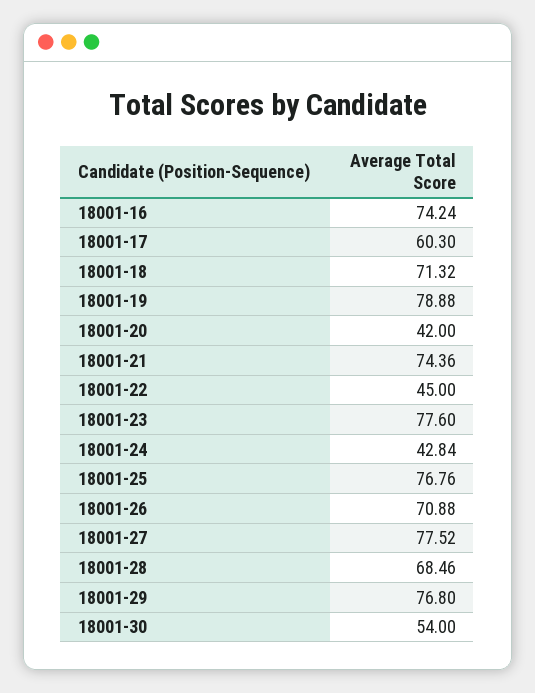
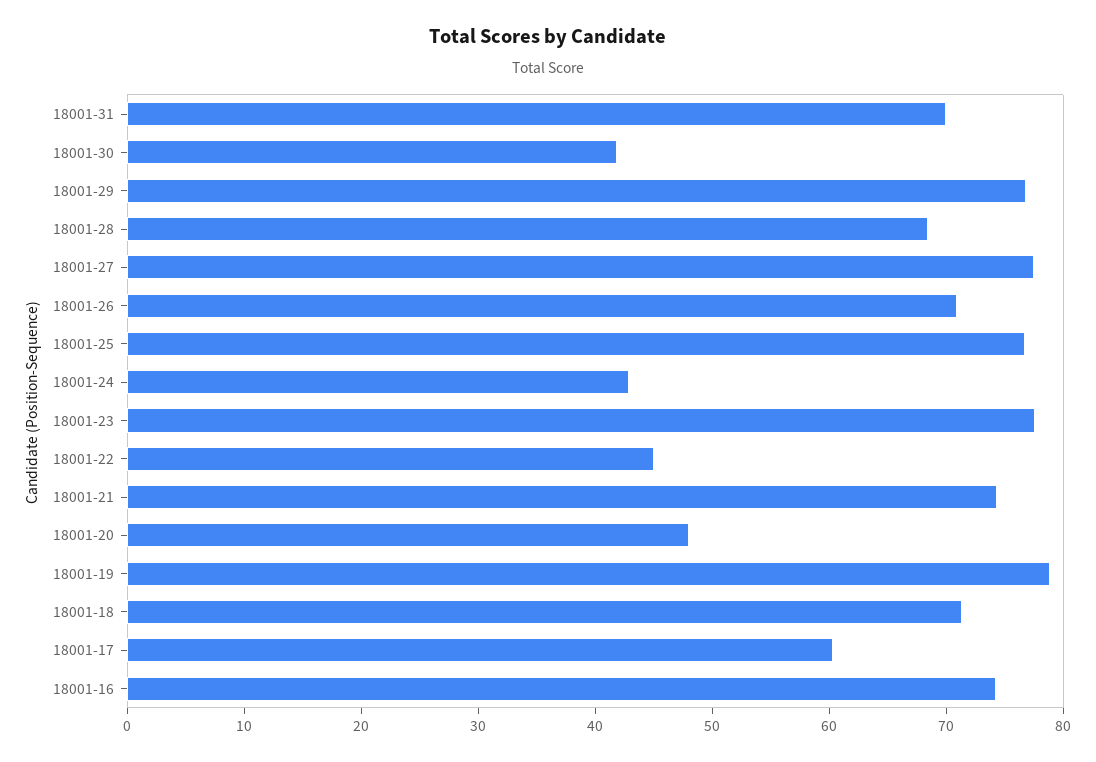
18001-20: 42 -> 48
18001-30: 54 -> 42
18001-31: none -> 70

